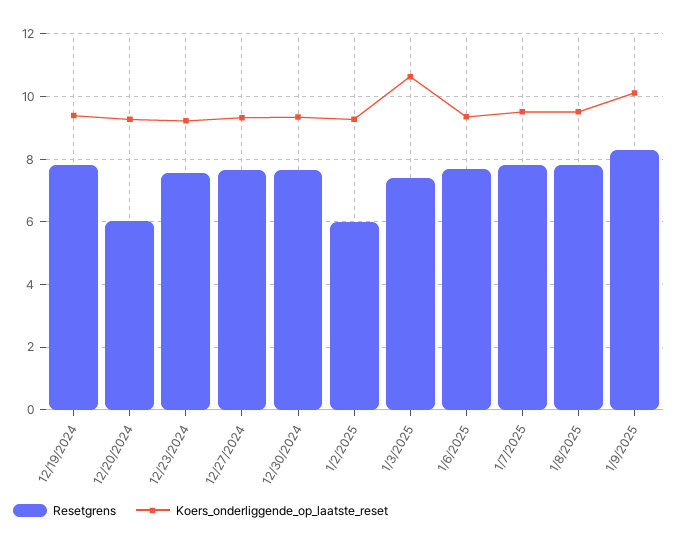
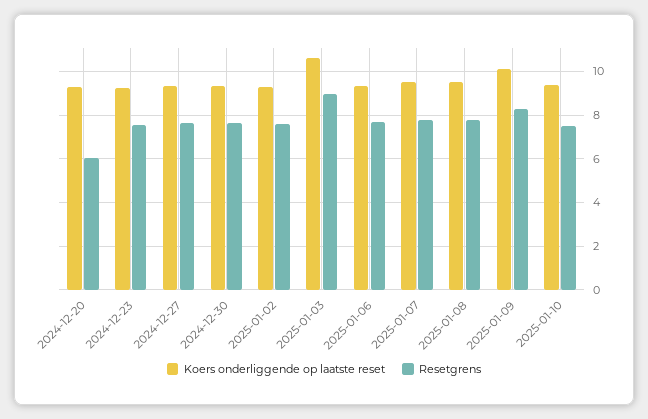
Resetgrens, 12/19/2024: 7.8 -> none
Koers_onderliggende_op_laatste_reset, 12/19/2024: 9.4 -> none
Resetgrens, 1/2/2025: 6 -> 7.5
Resetgrens, 1/3/2025: 7.4 -> 9
Koers_onderliggende_op_laatste_reset, 2025-01-10: none -> 9.5
Resetgrens, 2025-01-10: none -> 7.5

